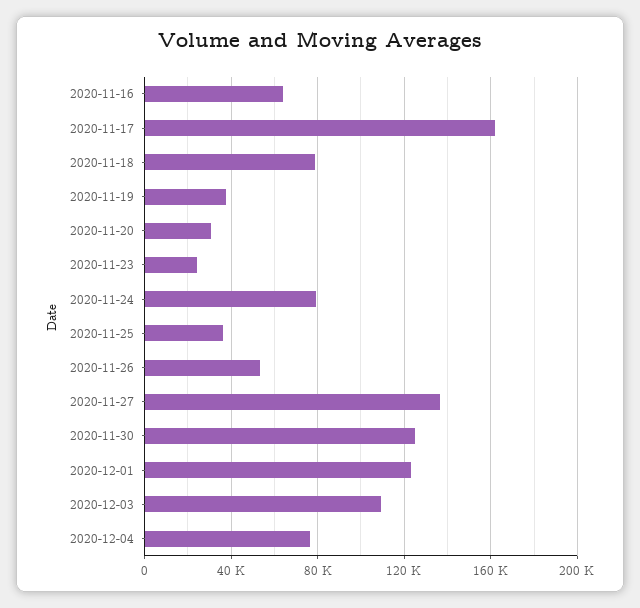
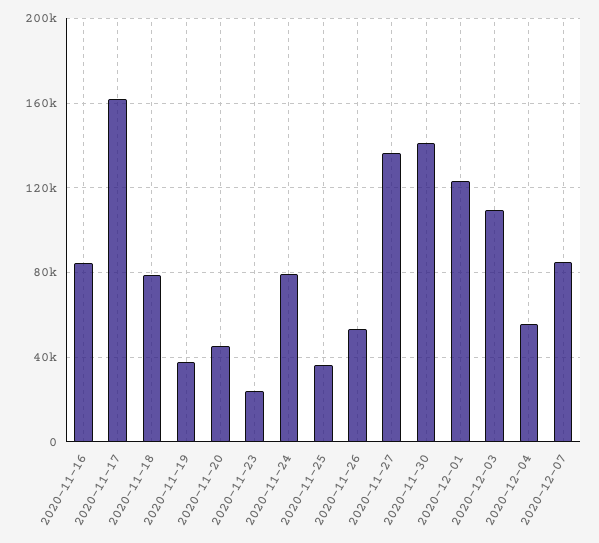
2020-11-16: 65000 -> 85000
2020-11-20: 30000 -> 45000
2020-11-30: 125000 -> 140000
2020-12-04: 75000 -> 55000
2020-12-07: none -> 85000

